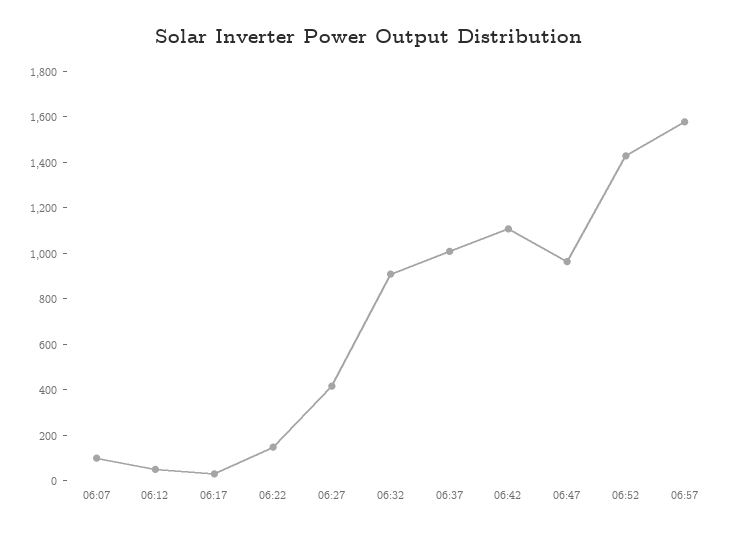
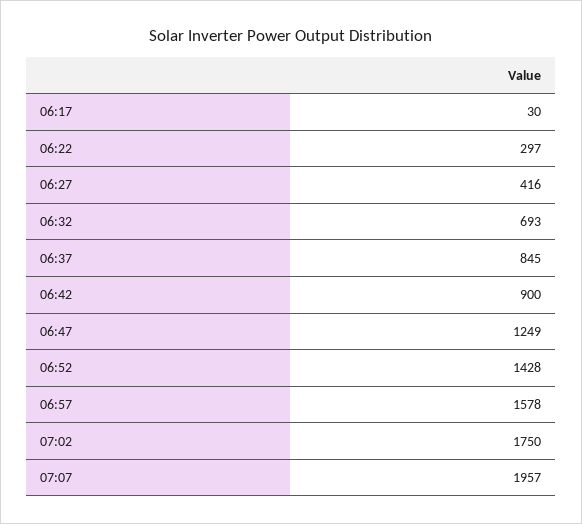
06:07: 100 -> none
06:12: 50 -> none
06:22: 150 -> 297
06:32: 900 -> 693
06:37: 1000 -> 845
06:42: 1100 -> 900
06:47: 950 -> 1249
07:02: none -> 1750
07:07: none -> 1957

